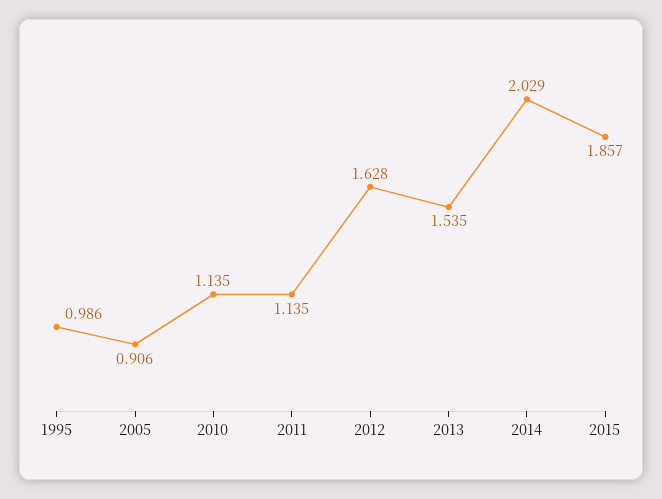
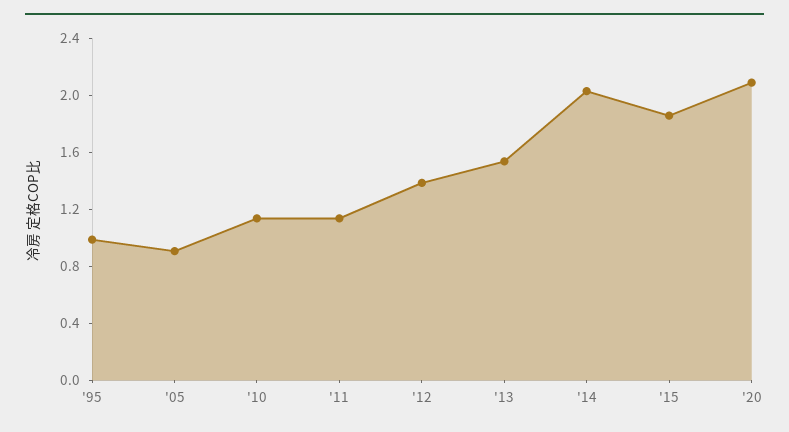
2012: 1.628 -> 1.4
'20: none -> 2.1

